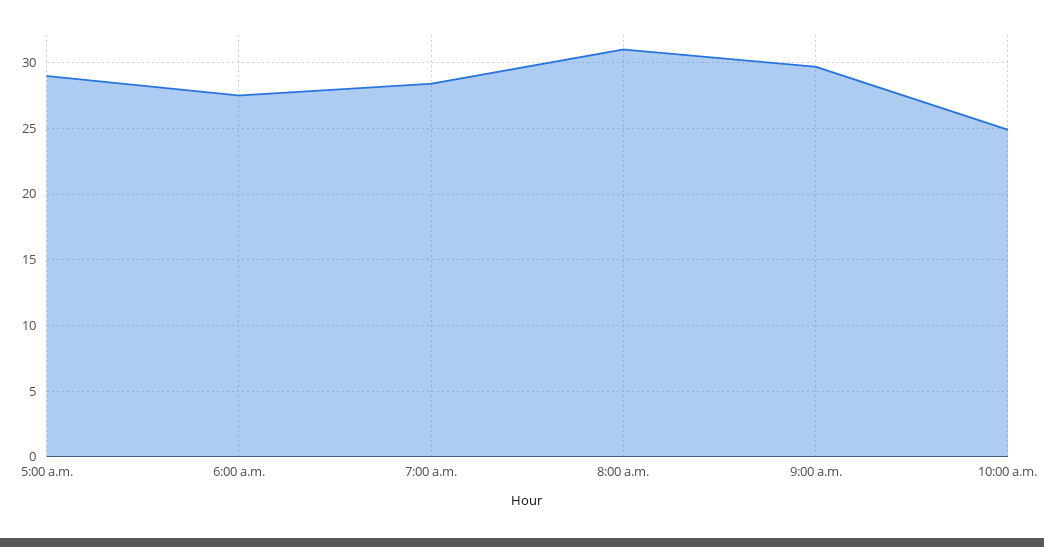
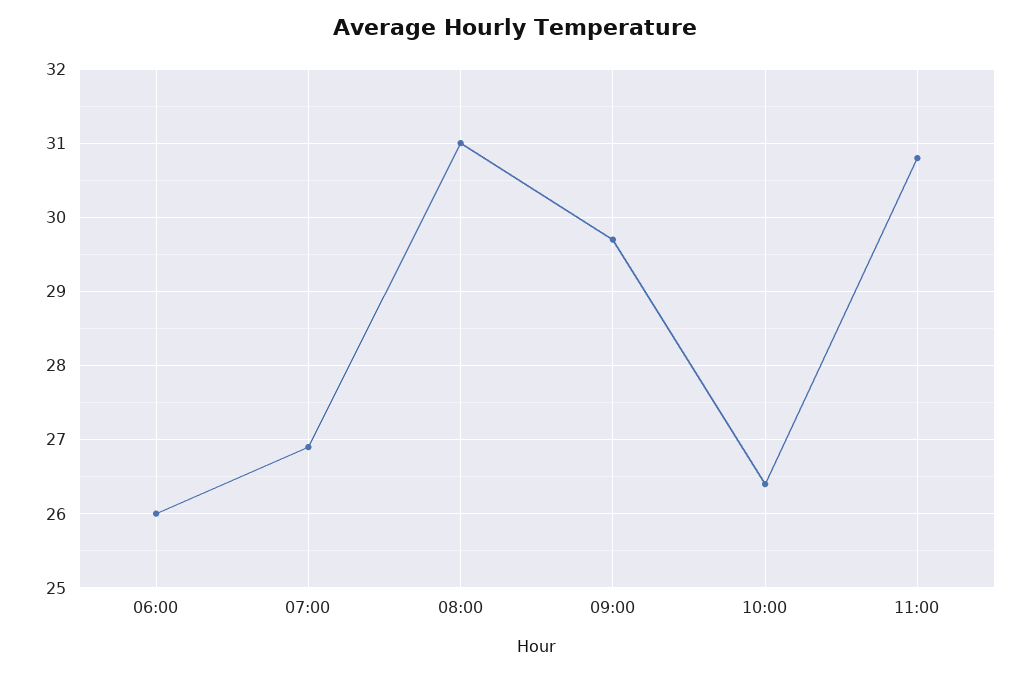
5:00 a.m.: 29 -> none
6:00 a.m.: 27.5 -> 26
7:00 a.m.: 28.5 -> 26.9
10:00 a.m.: 25 -> 26.4
11:00: none -> 30.8

